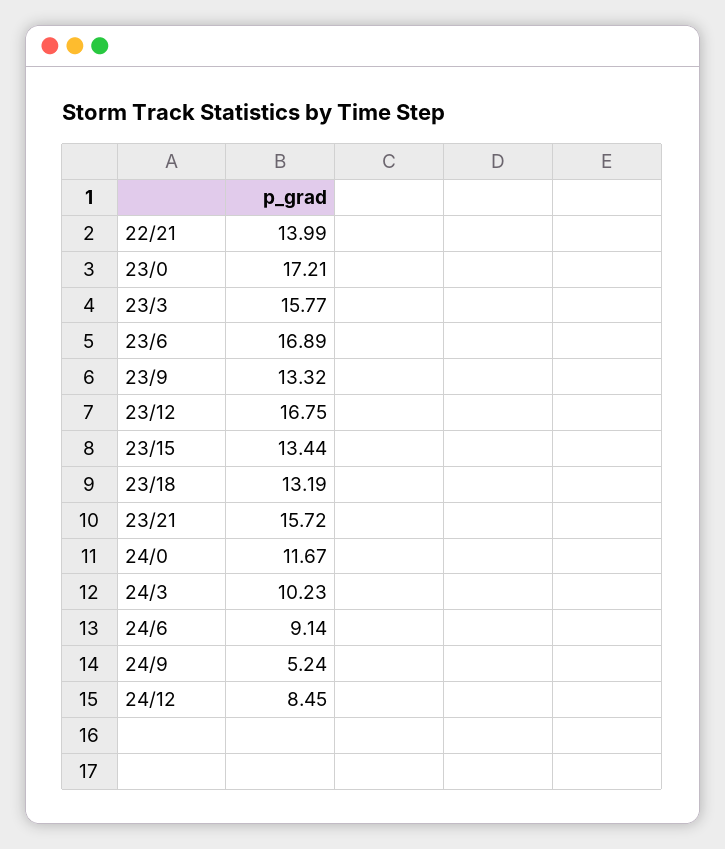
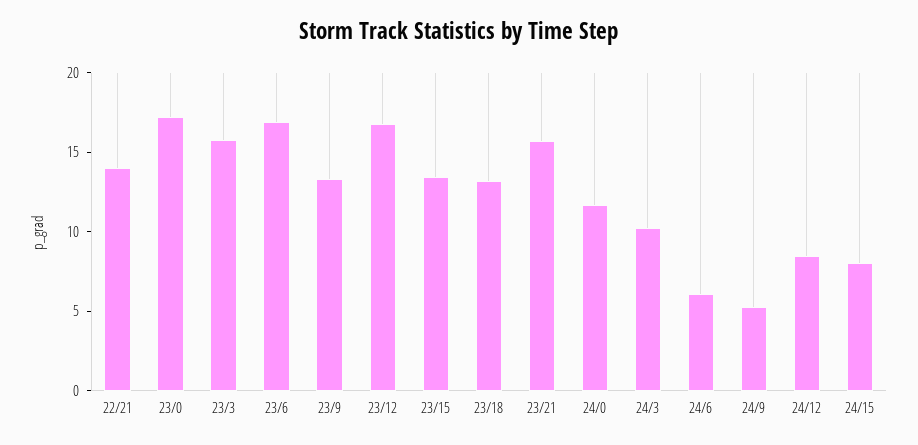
24/6: 9.14 -> 6
24/15: none -> 8

